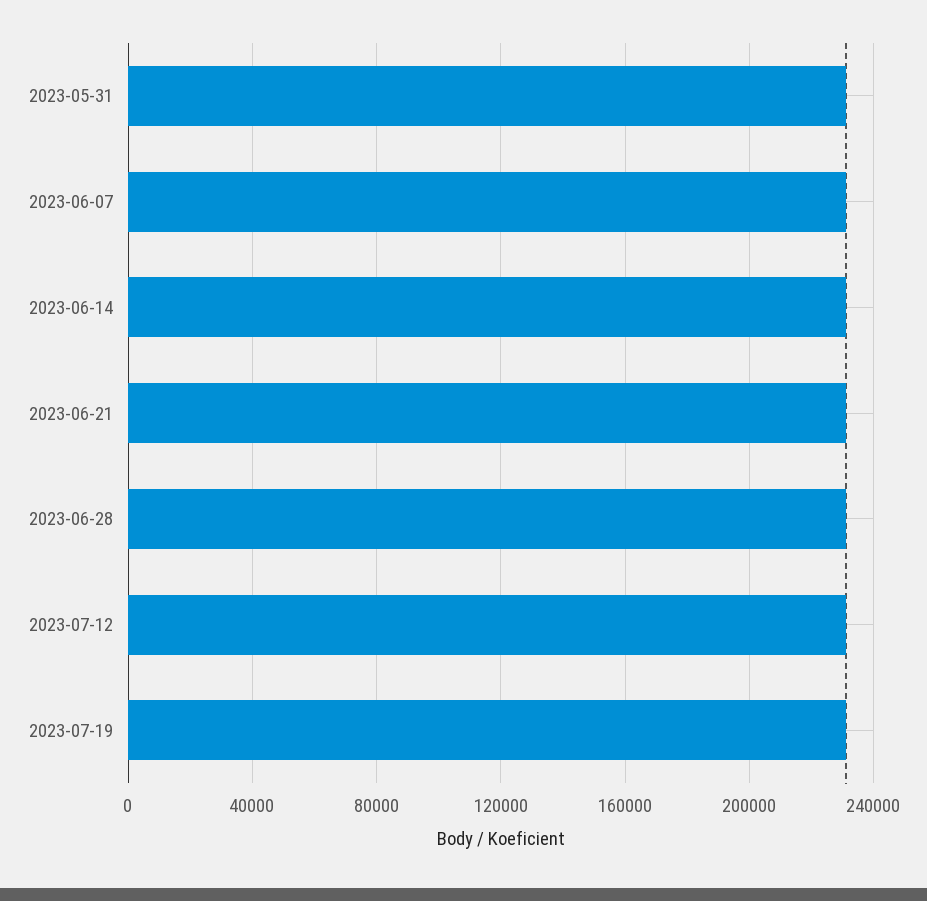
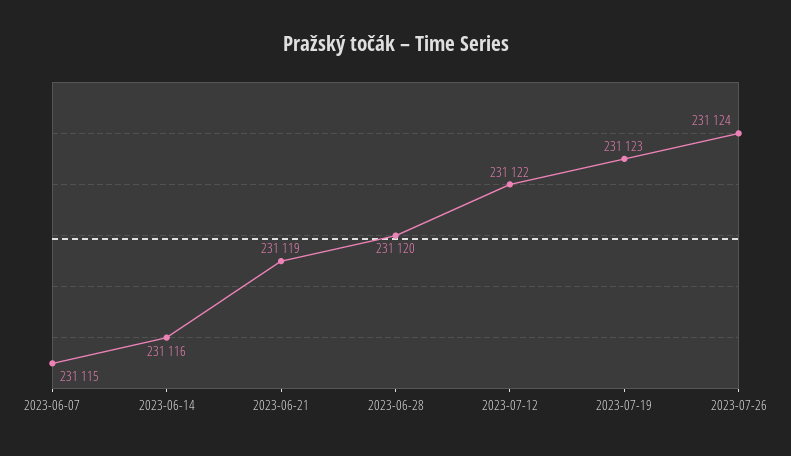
2023-05-31: 230000 -> none
2023-07-26: none -> 231124

